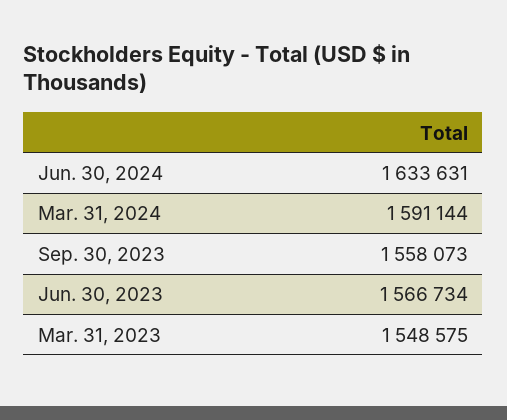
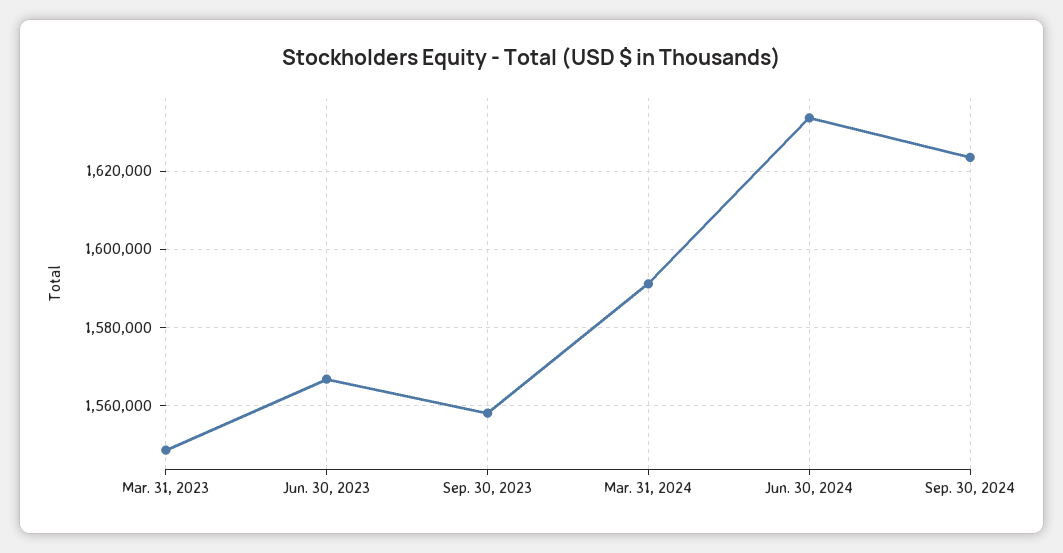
Sep. 30, 2024: none -> 1624000

